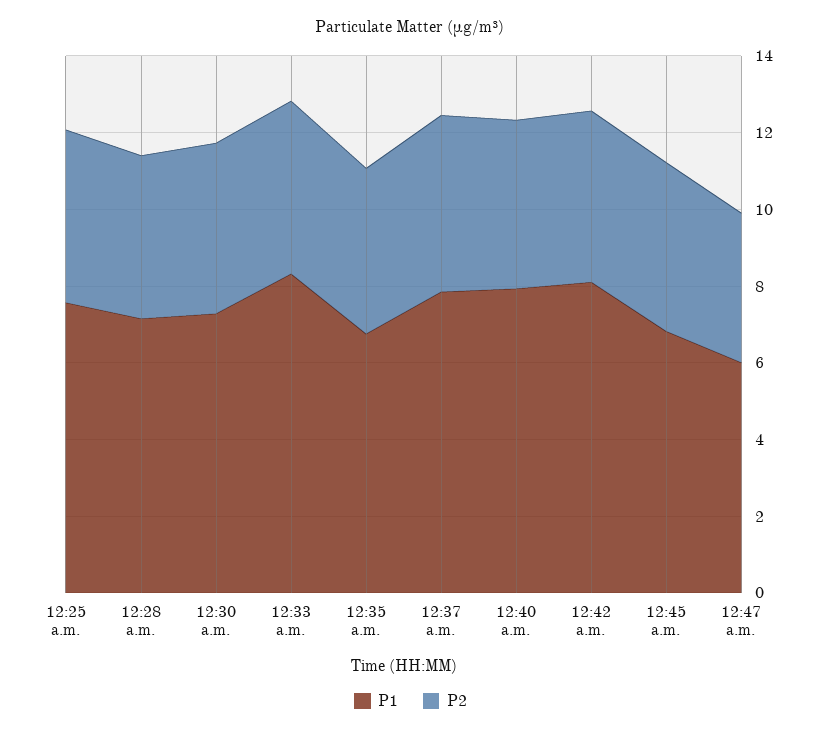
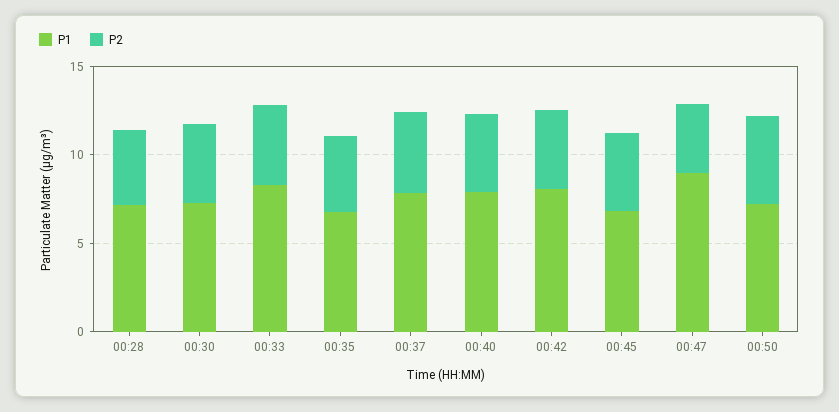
P1, 12:25 a.m.: 7.5 -> none
P2, 12:25 a.m.: 4.5 -> none
P1, 12:47 a.m.: 6 -> 9
P1, 00:50: none -> 7
P2, 00:50: none -> 5

